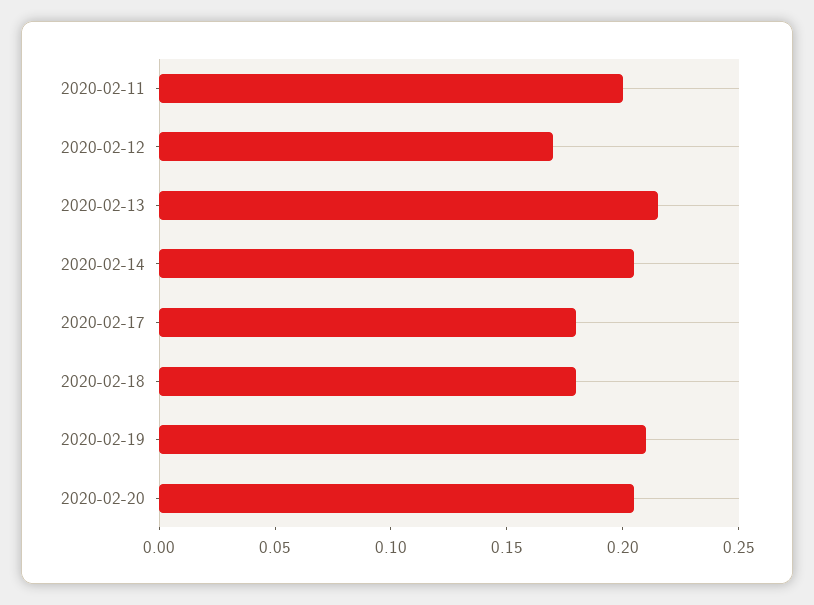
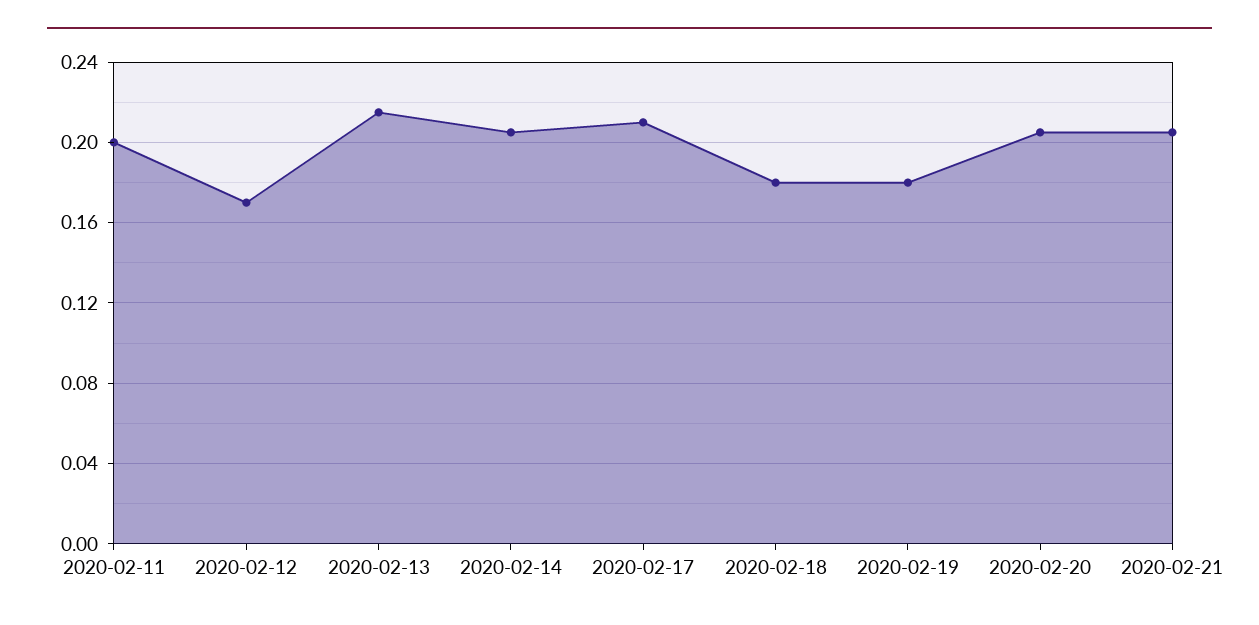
2020-02-17: 0.18 -> 0.21
2020-02-19: 0.21 -> 0.18
2020-02-21: none -> 0.205

